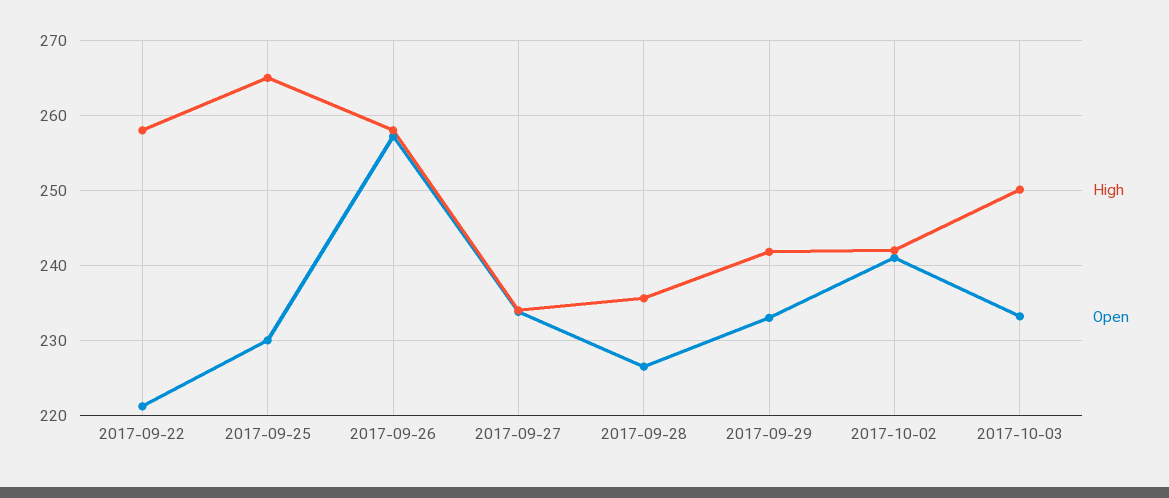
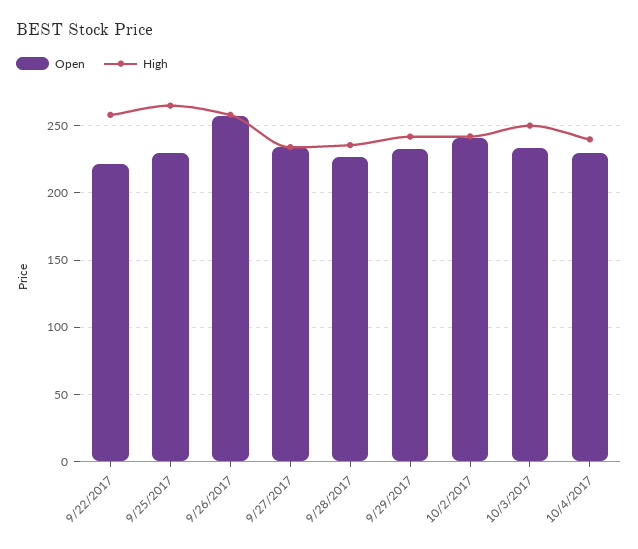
Open, 10/4/2017: none -> 230
High, 10/4/2017: none -> 240

